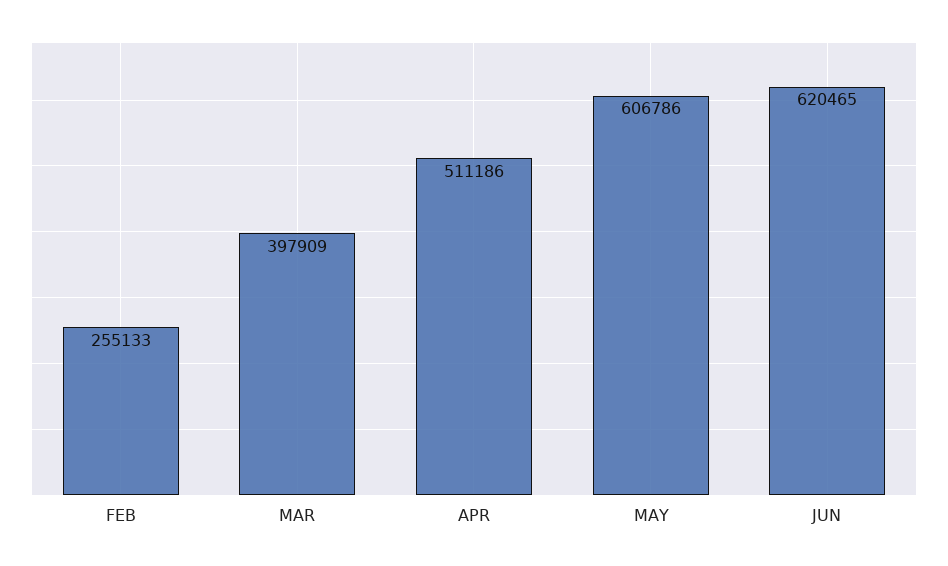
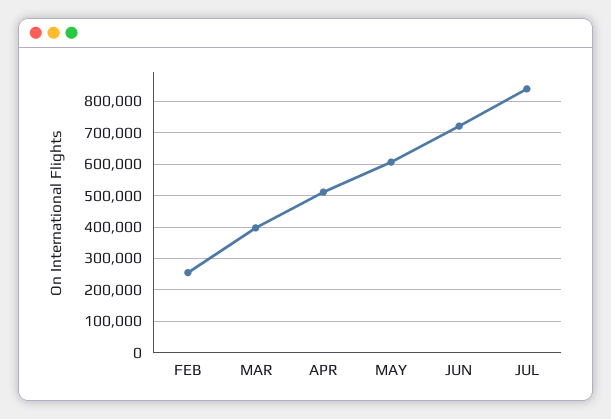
JUN: 620465 -> 720000
JUL: none -> 840000

